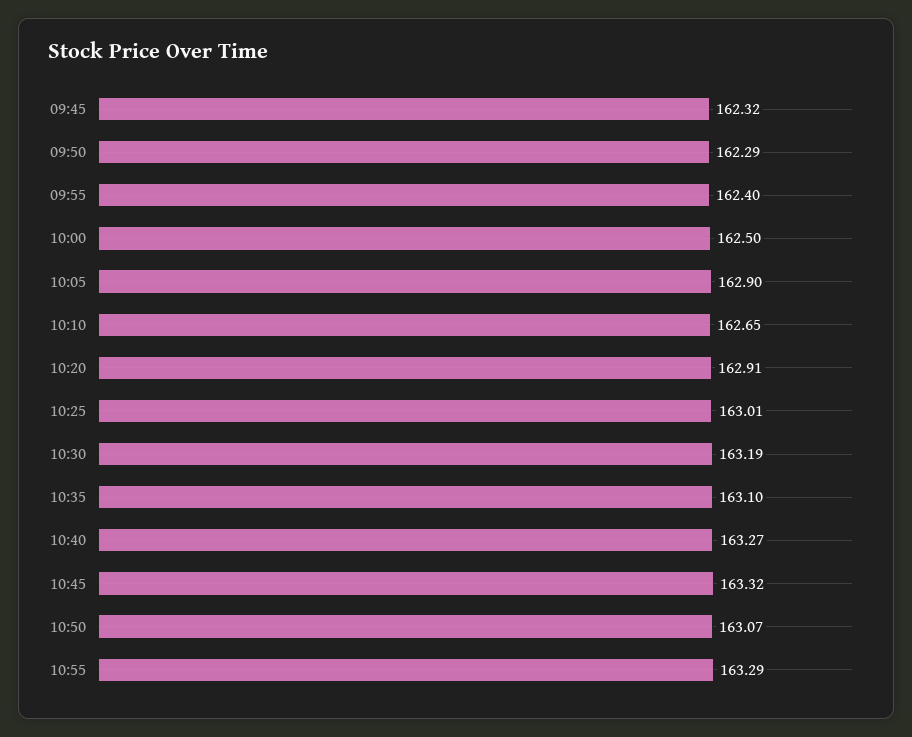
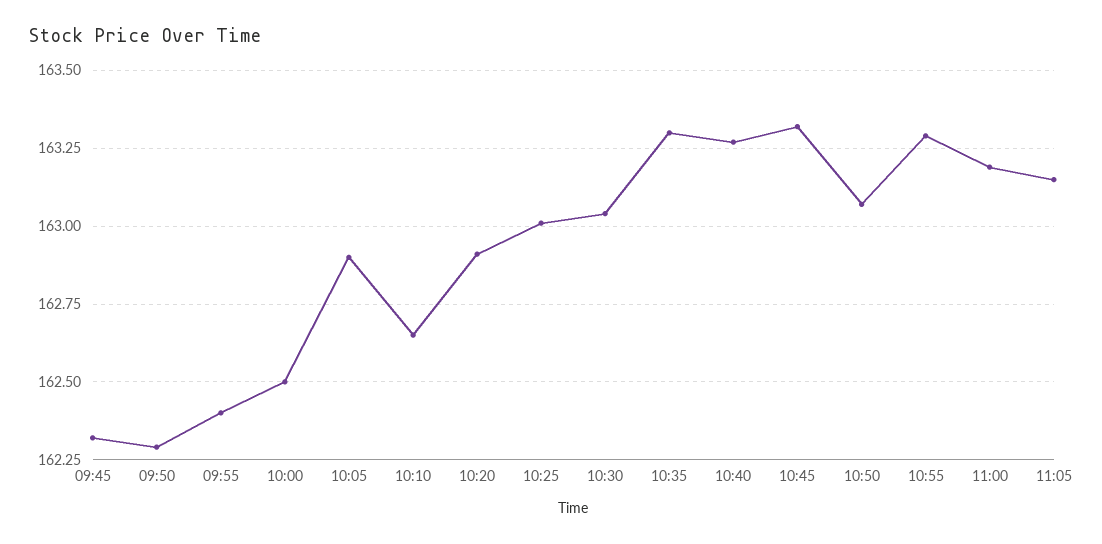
10:30: 163.19 -> 163.05
10:35: 163.1 -> 163.3
11:00: none -> 163.2
11:05: none -> 163.15

